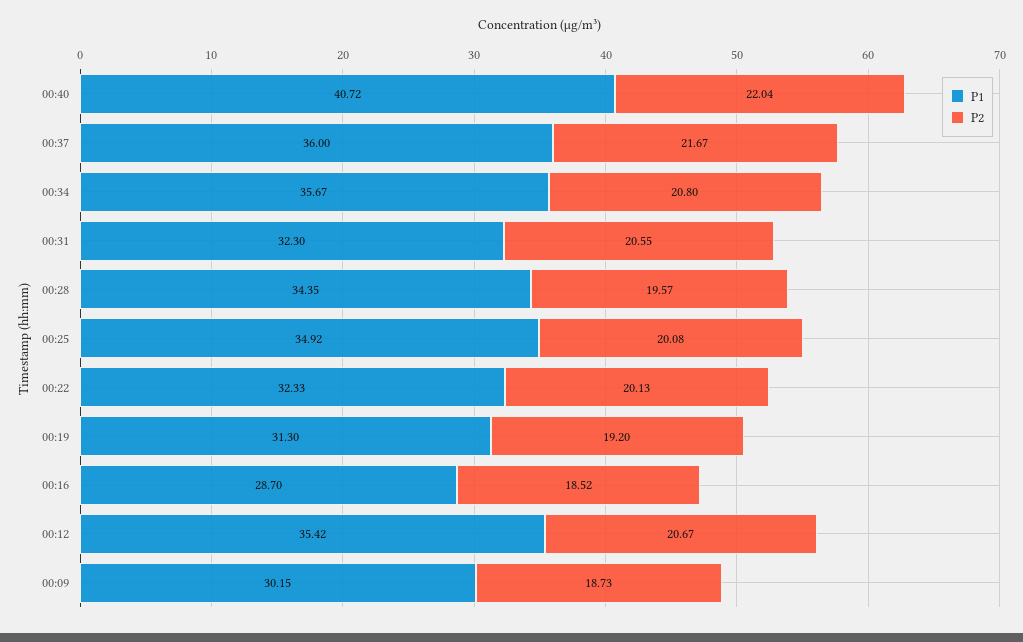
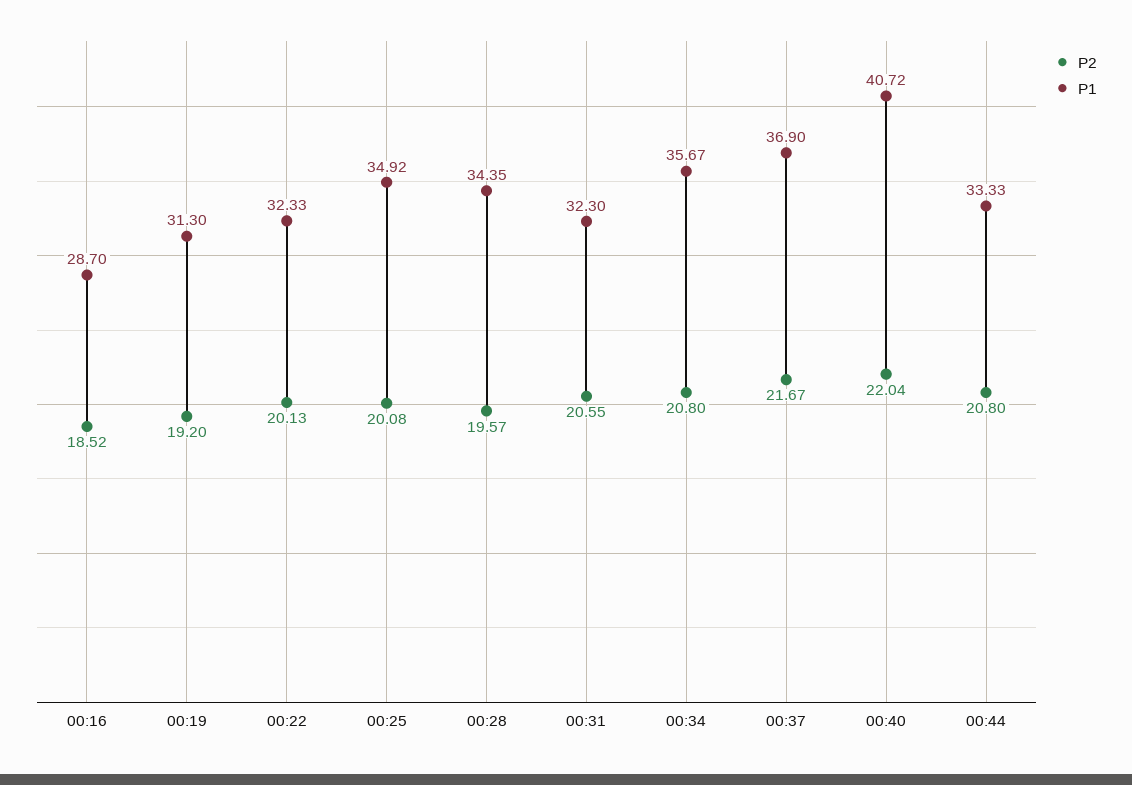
P1, 00:37: 36 -> 36.9
P1, 00:12: 35.42 -> none
P2, 00:12: 20.67 -> none
P1, 00:09: 30.15 -> none
P2, 00:09: 18.73 -> none
P2, 00:44: none -> 20.8
P1, 00:44: none -> 33.33

